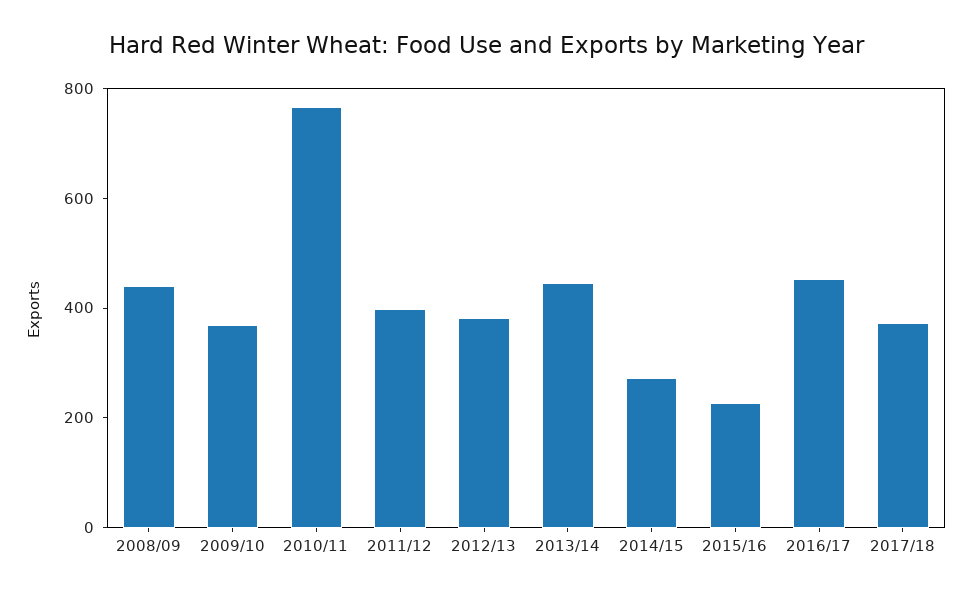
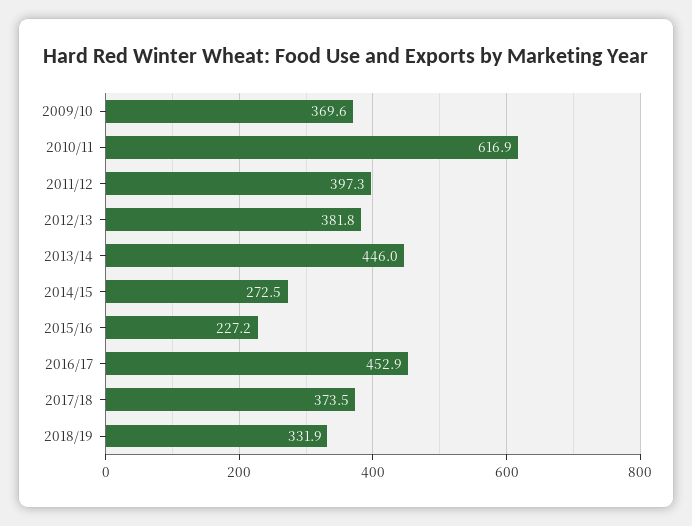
2008/09: 450 -> none
2010/11: 750 -> 616.9
2018/19: none -> 331.9

